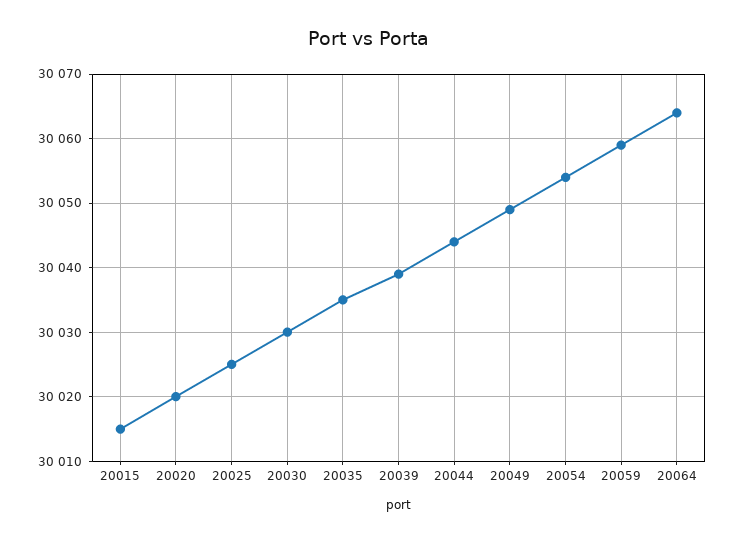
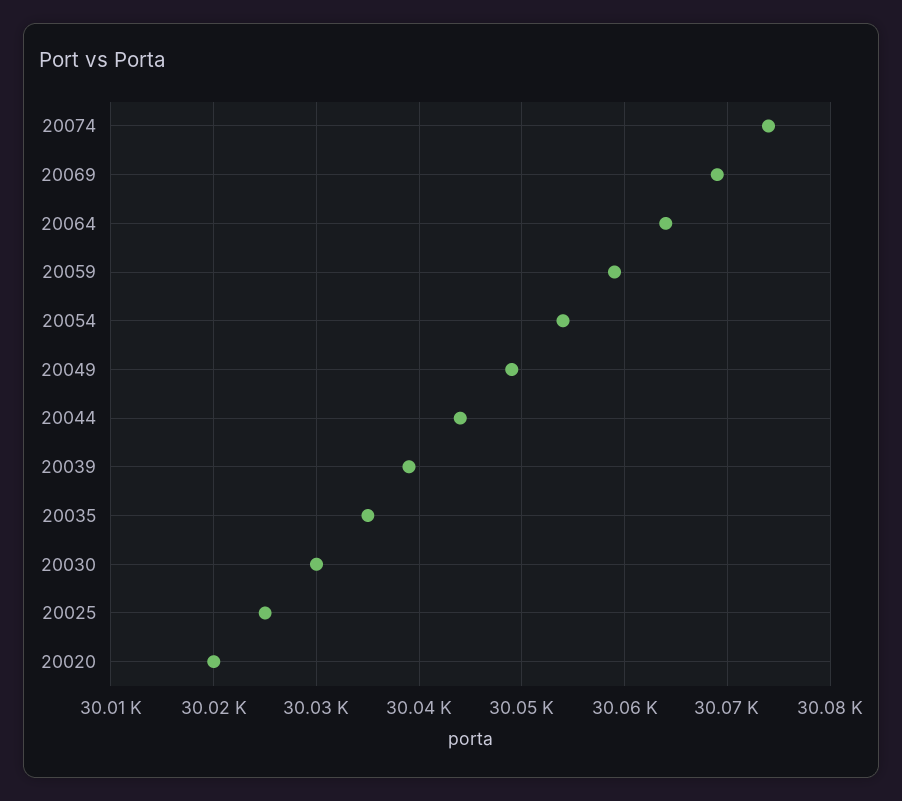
20015: 30015 -> none
20074: none -> 30074
20069: none -> 30069

